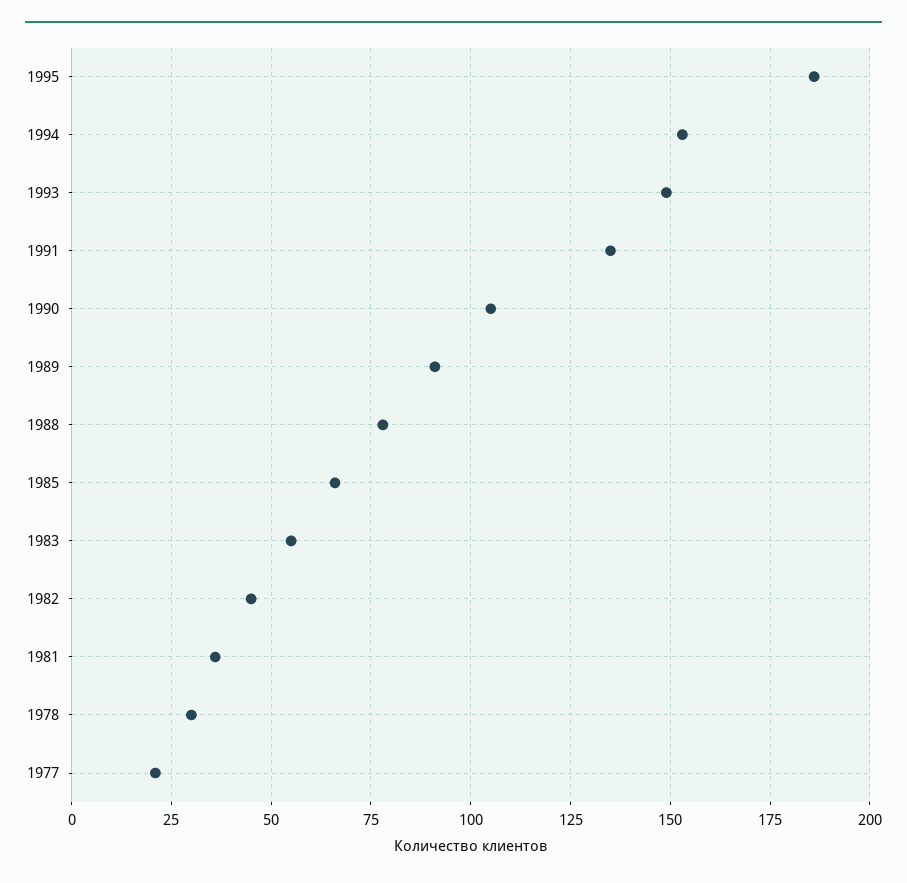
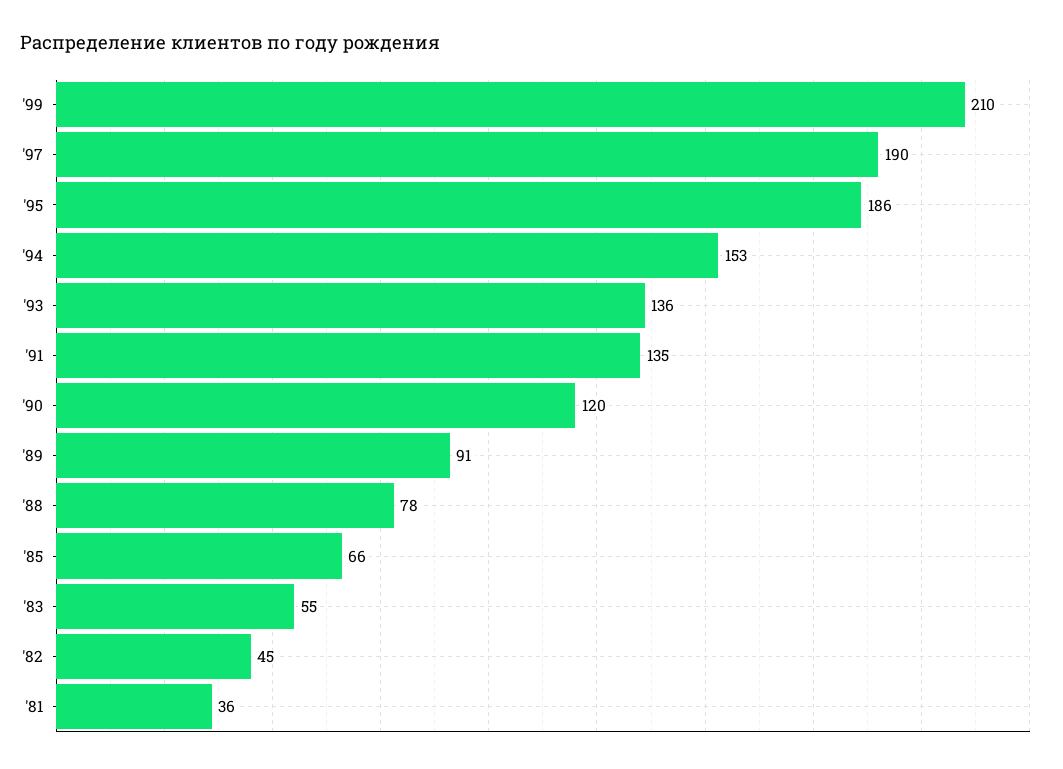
1993: 150 -> 136
1990: 105 -> 120
1978: 30 -> none
1977: 20 -> none
'99: none -> 210
'97: none -> 190

